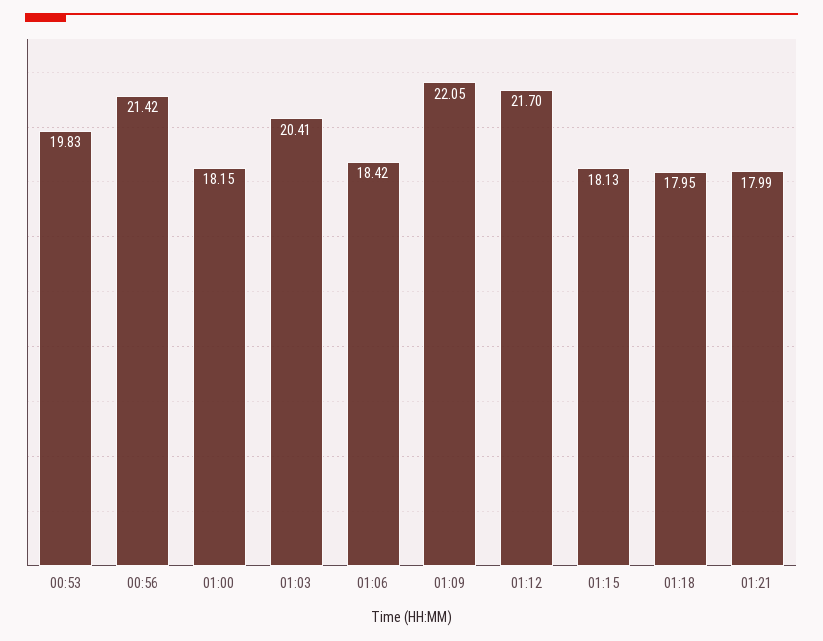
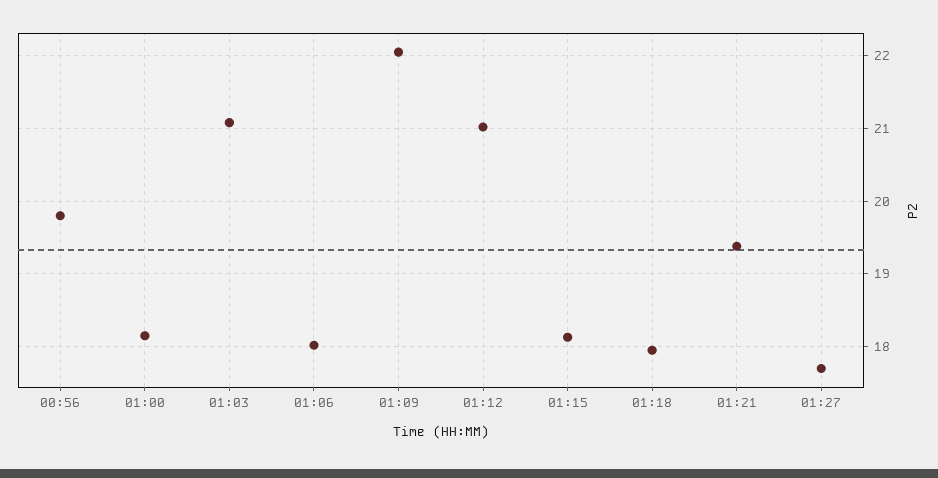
00:53: 19.83 -> none
00:56: 21.42 -> 19.8
01:03: 20.41 -> 21.1
01:06: 18.42 -> 18
01:12: 21.7 -> 21
01:21: 17.99 -> 19.4
01:27: none -> 17.7

